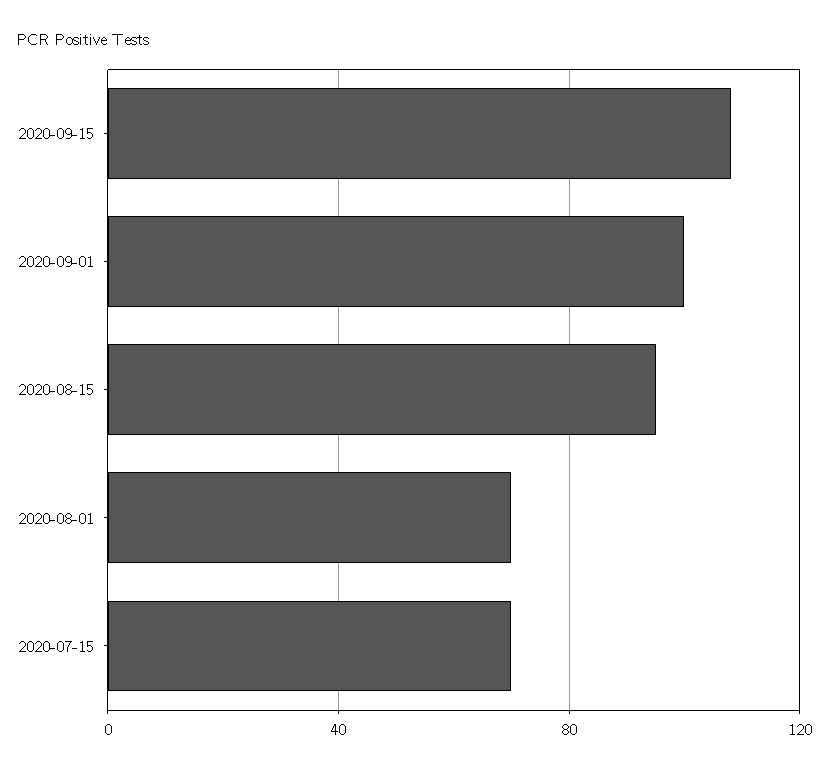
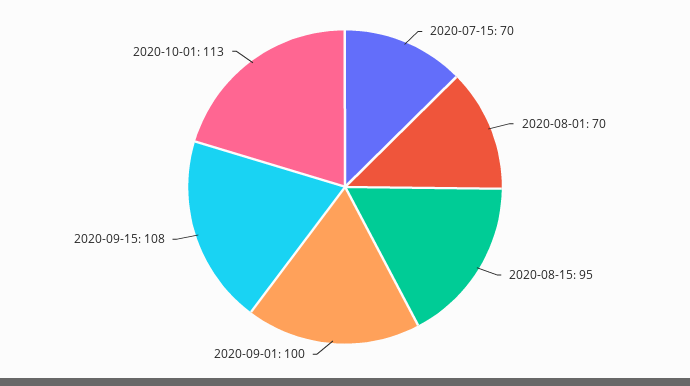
2020-10-01: none -> 113

